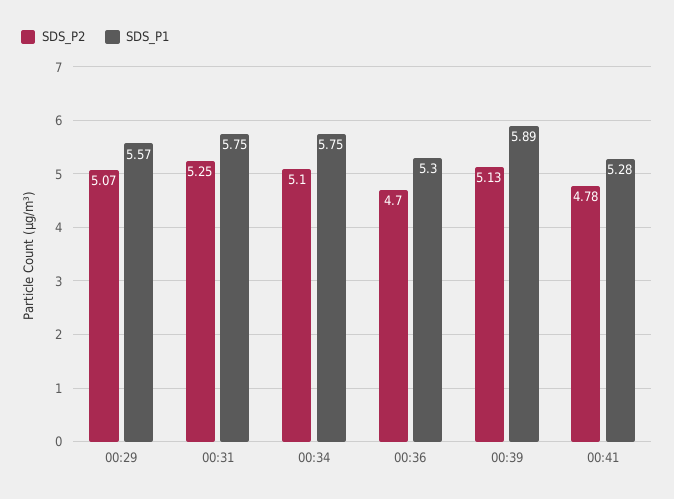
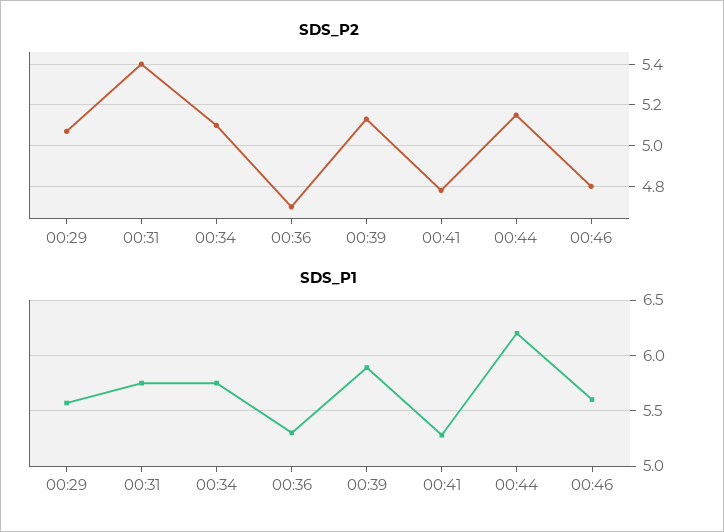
SDS_P2, 00:31: 5.25 -> 5.4
SDS_P2, 00:44: none -> 5.15
SDS_P2, 00:46: none -> 4.8
SDS_P1, 00:44: none -> 6.2
SDS_P1, 00:46: none -> 5.6

